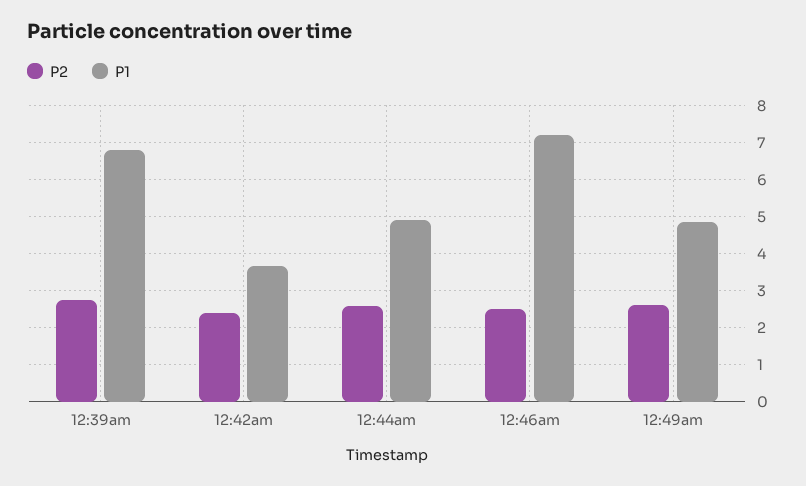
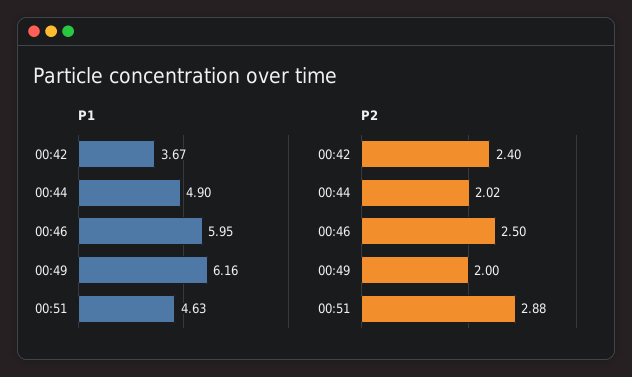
P2, 12:39am: 2.8 -> none
P1, 12:39am: 6.8 -> none
P2, 12:44am: 2.6 -> 2.02
P1, 12:46am: 7.2 -> 5.95
P2, 12:49am: 2.6 -> 2
P1, 12:49am: 4.8 -> 6.16
P1, 00:51: none -> 4.63
P2, 00:51: none -> 2.88

